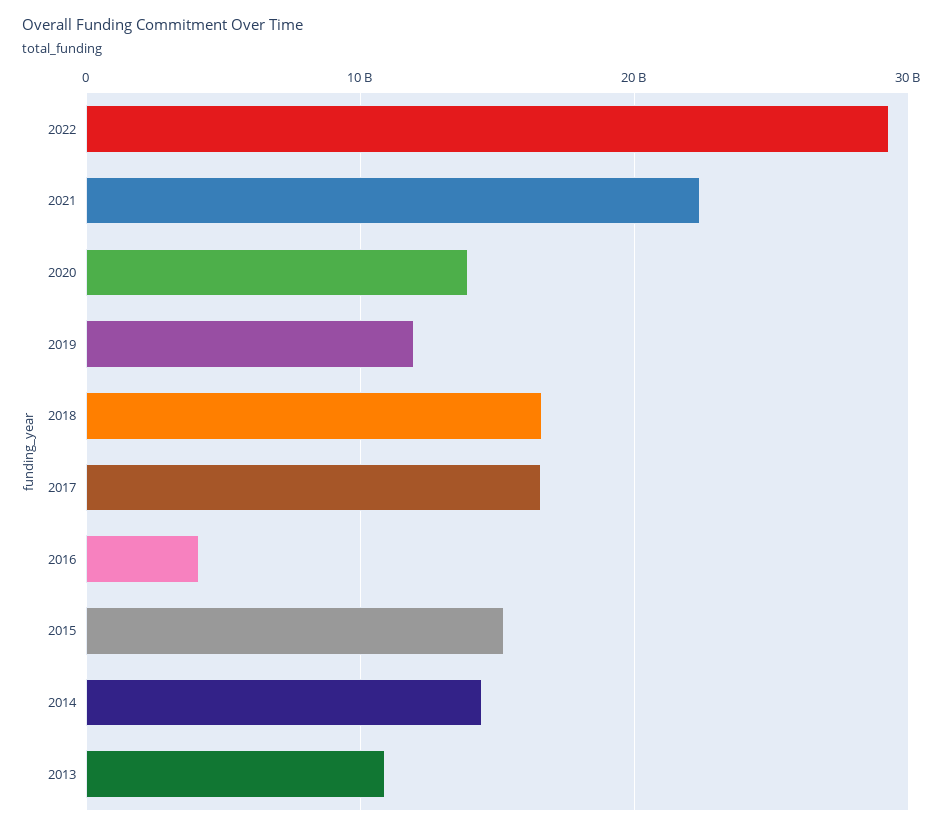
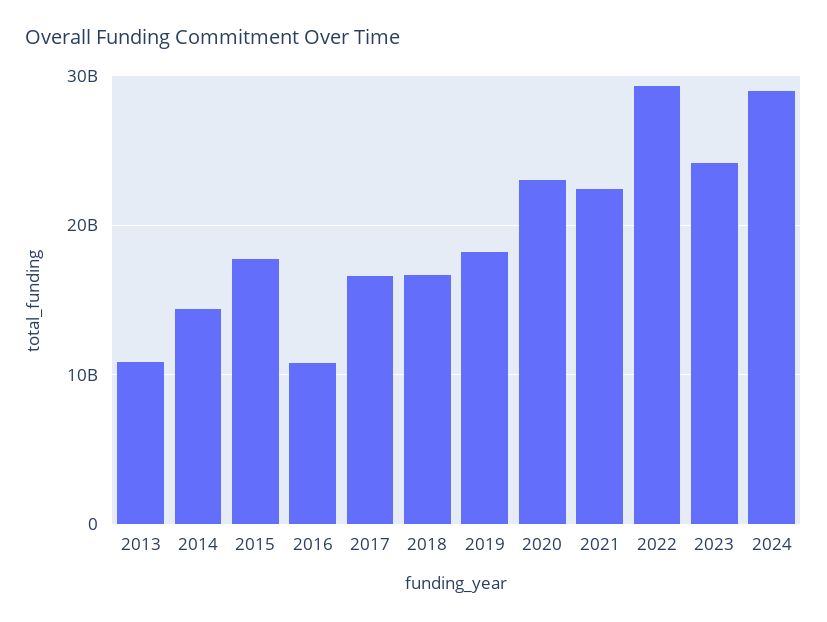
2020: 14000000000 -> 23000000000
2019: 12000000000 -> 18000000000
2016: 4000000000 -> 11000000000
2015: 15000000000 -> 18000000000
2023: none -> 24000000000
2024: none -> 29000000000

